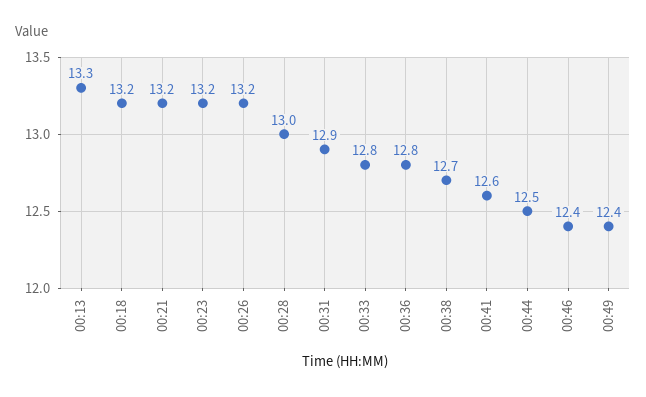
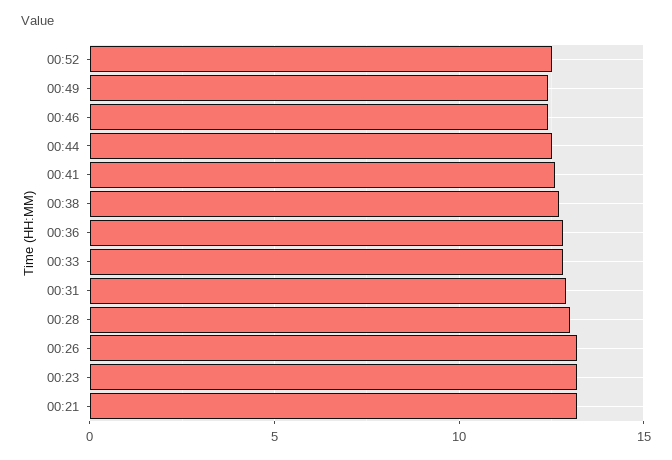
00:13: 13.3 -> none
00:18: 13.2 -> none
00:52: none -> 12.5

